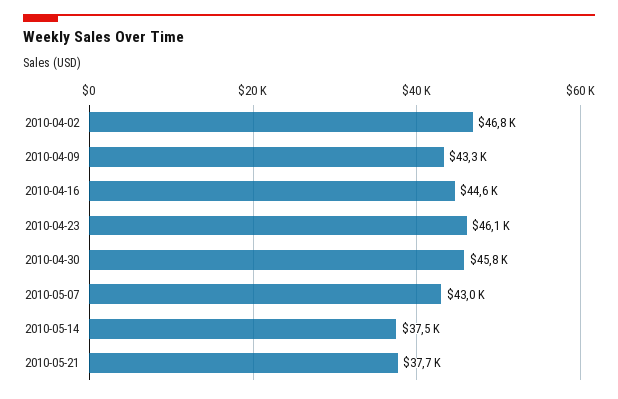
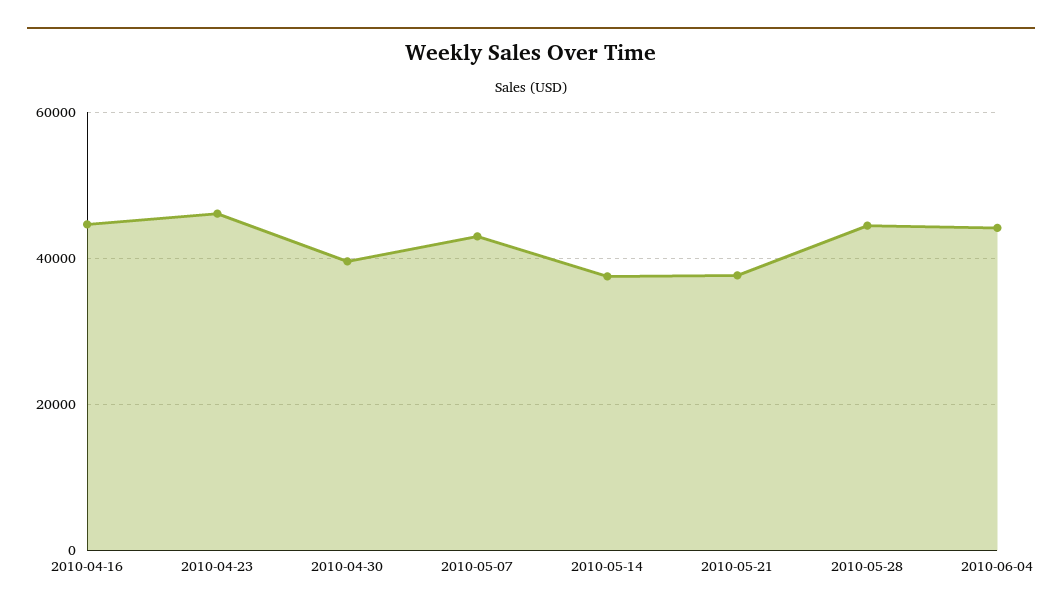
2010-04-02: 46800 -> none
2010-04-09: 43300 -> none
2010-04-30: 45800 -> 40000
2010-05-28: none -> 44000
2010-06-04: none -> 44000

